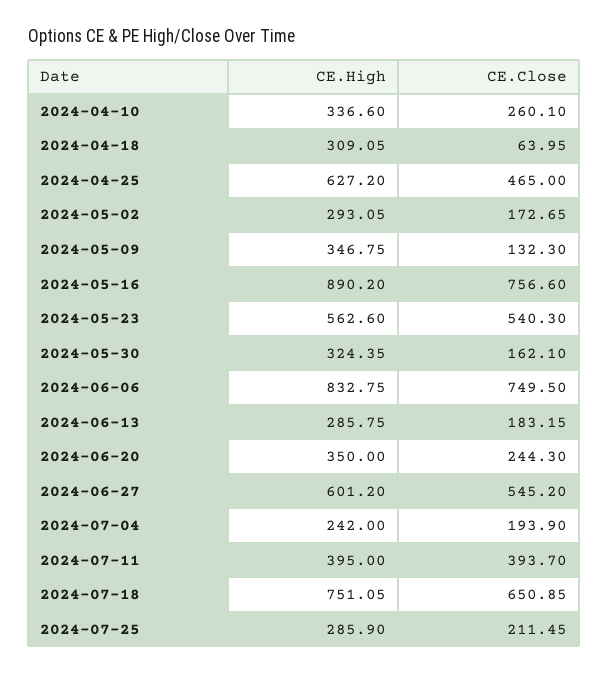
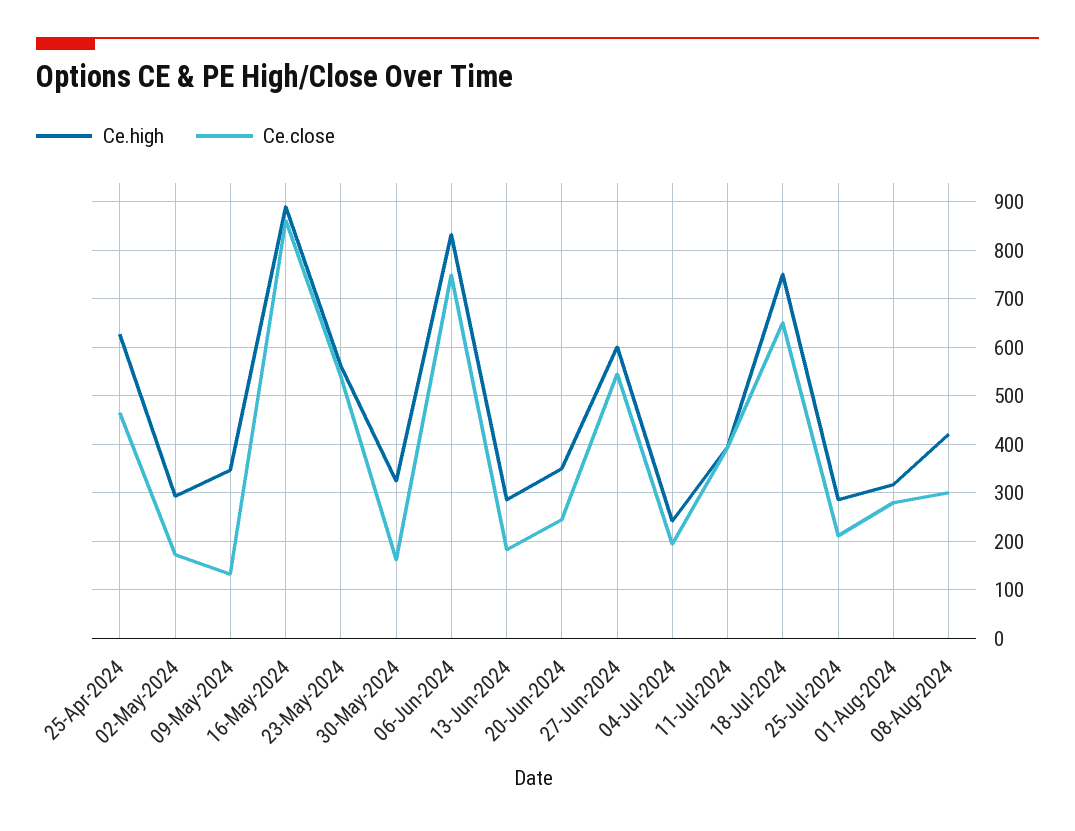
CE.High, 2024-04-10: 336.6 -> none
CE.Close, 2024-04-10: 260.1 -> none
CE.High, 2024-04-18: 309.05 -> none
CE.Close, 2024-04-18: 63.95 -> none
CE.Close, 2024-05-16: 756.6 -> 860
CE.High, 01-Aug-2024: none -> 320
CE.Close, 01-Aug-2024: none -> 280
CE.High, 08-Aug-2024: none -> 420
CE.Close, 08-Aug-2024: none -> 300

